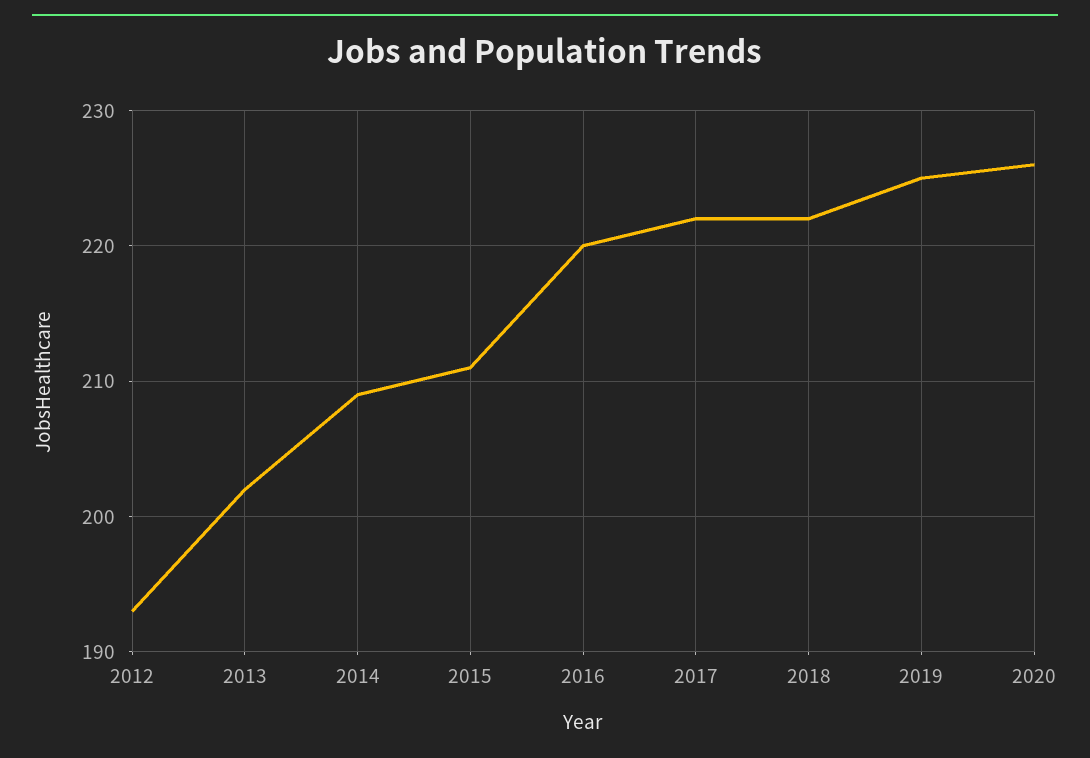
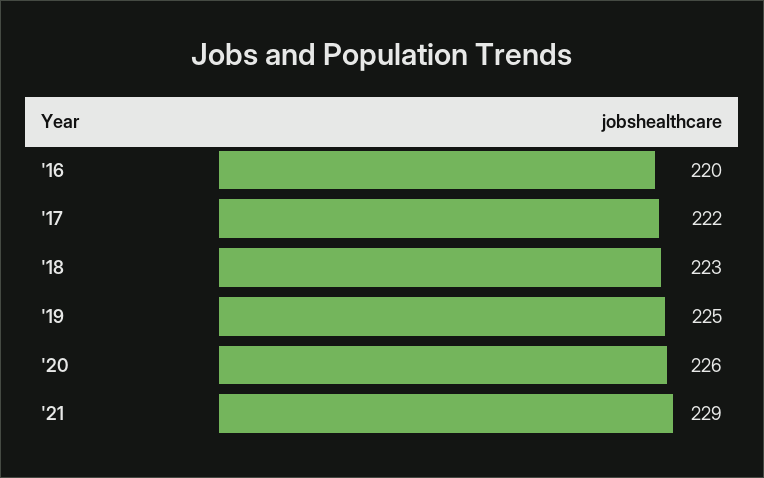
2012: 193 -> none
2013: 202 -> none
2014: 209 -> none
2015: 211 -> none
2018: 222 -> 223
'21: none -> 229

